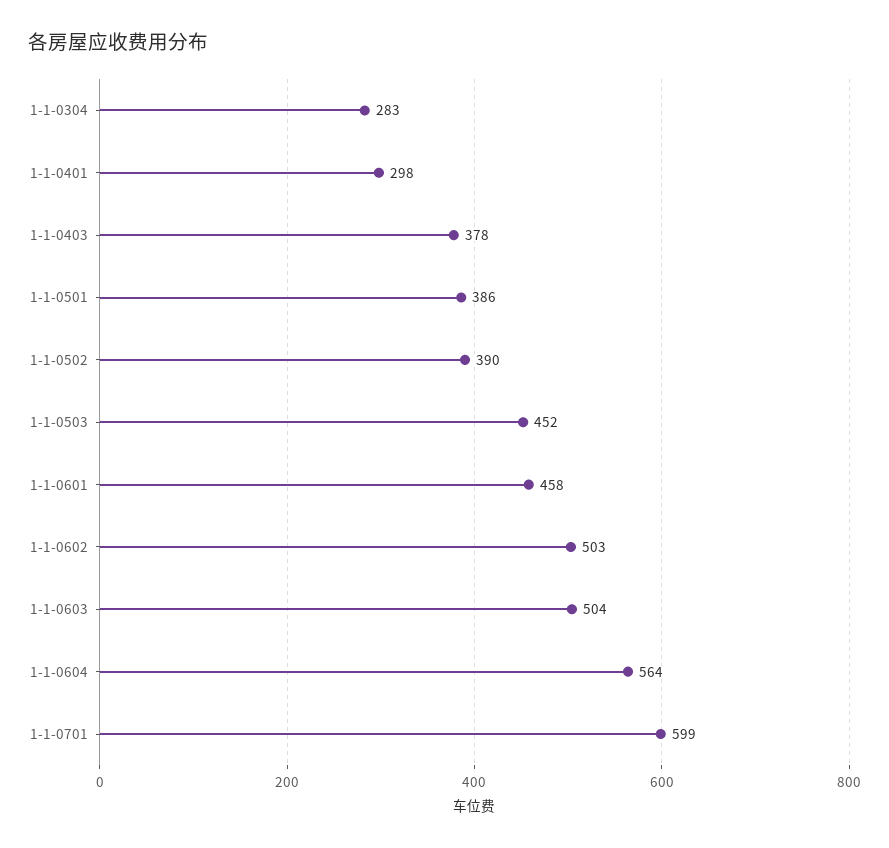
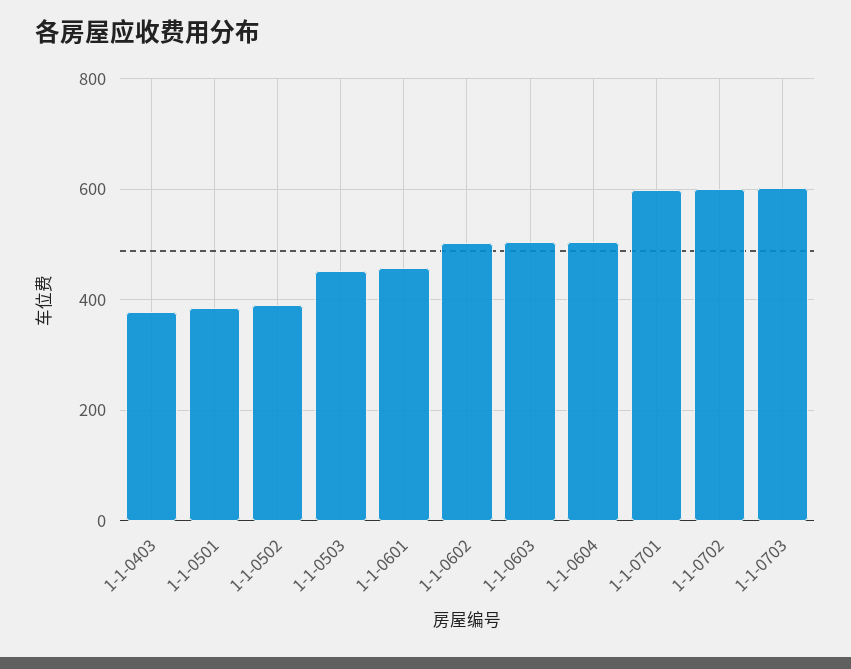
1-1-0304: 283 -> none
1-1-0401: 298 -> none
1-1-0604: 564 -> 500
1-1-0702: none -> 600
1-1-0703: none -> 600

